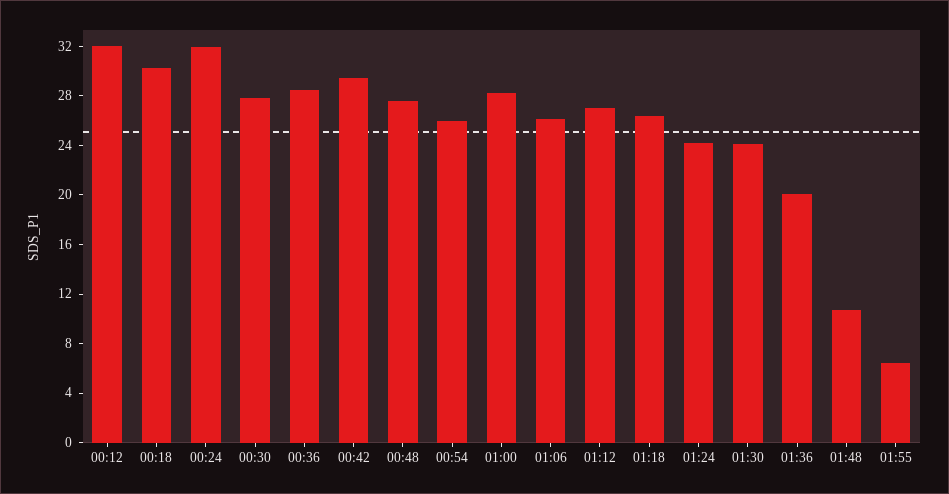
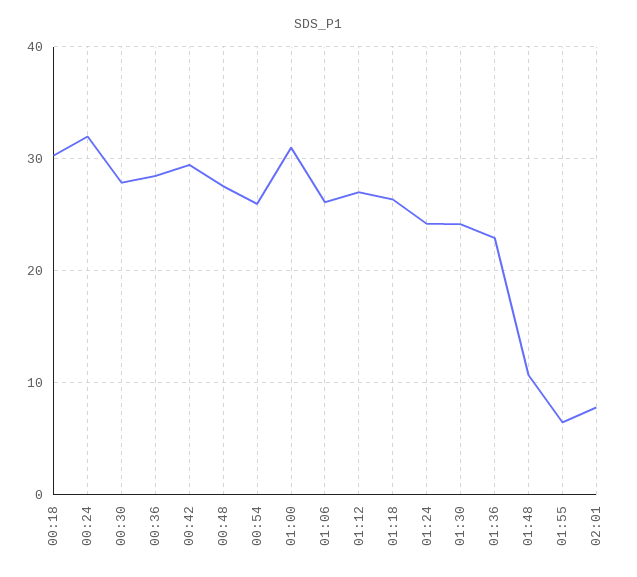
00:12: 32 -> none
01:00: 28 -> 31
01:36: 20 -> 23
02:01: none -> 8

